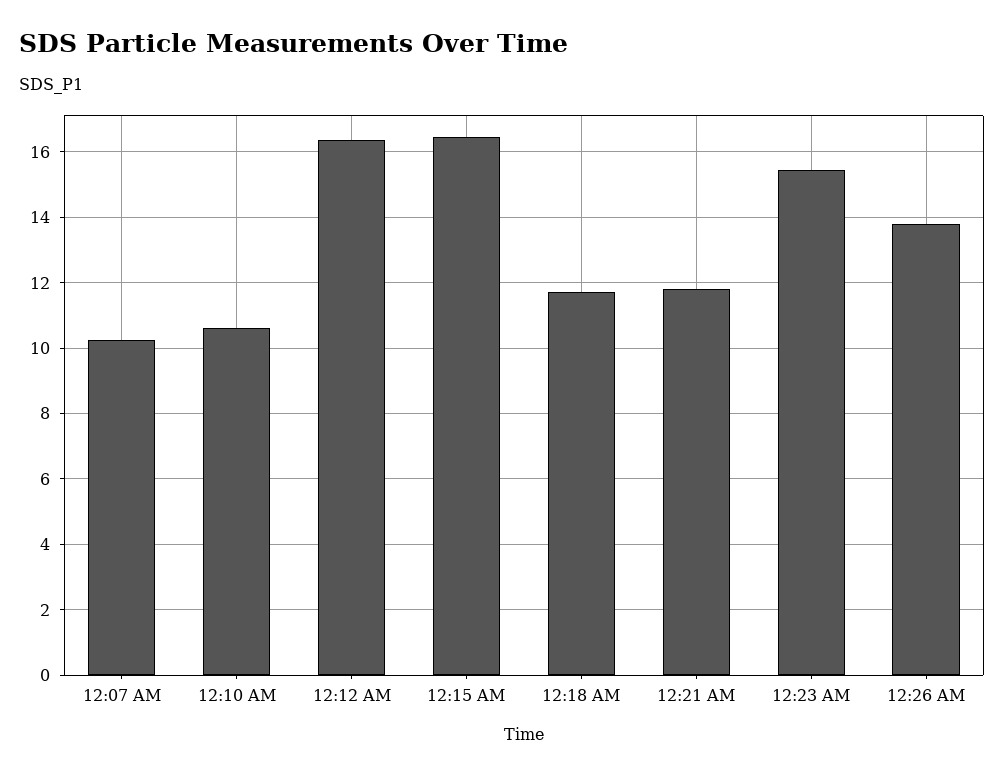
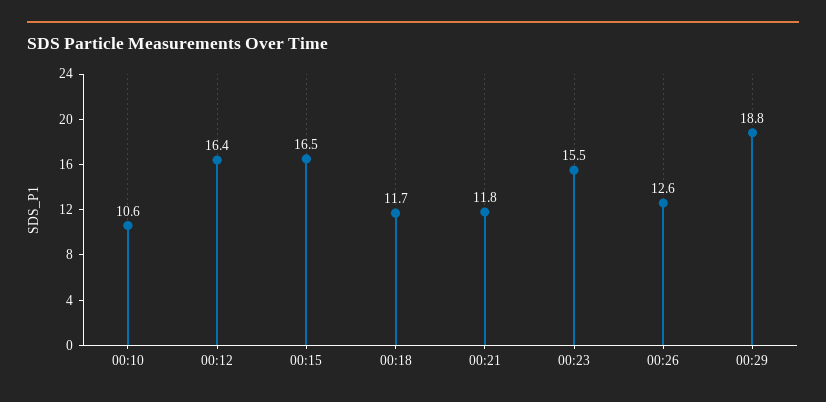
12:07 AM: 10.2 -> none
12:26 AM: 13.8 -> 12.6
00:29: none -> 18.8

